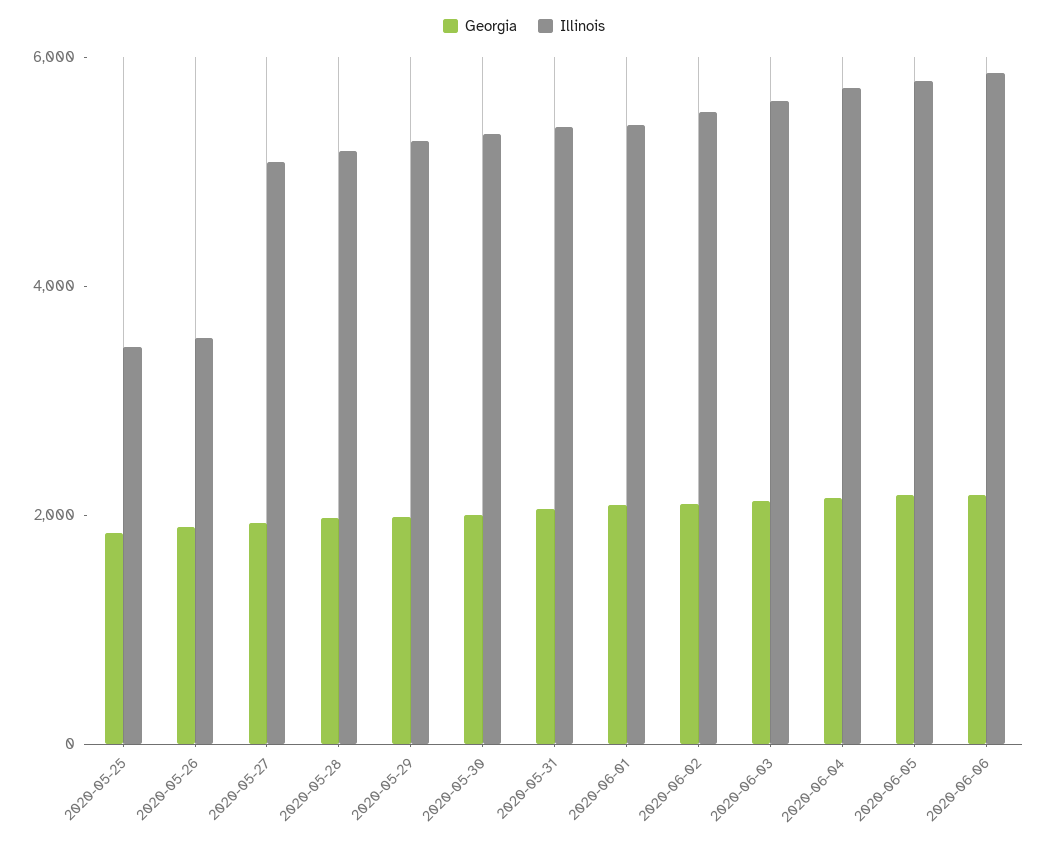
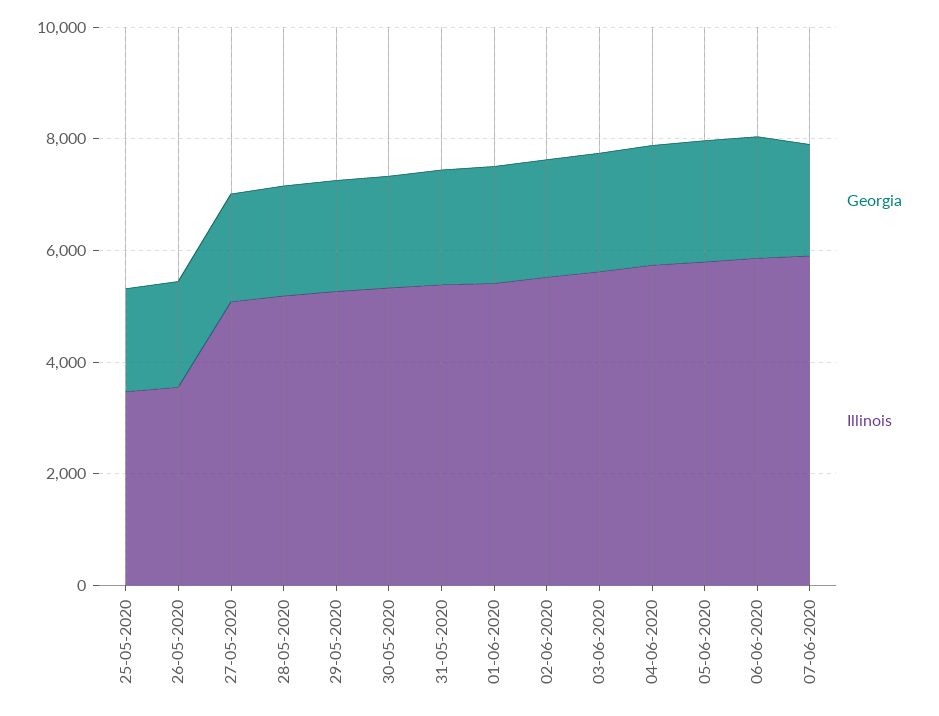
Georgia, 07-06-2020: none -> 2000
Illinois, 07-06-2020: none -> 6000

